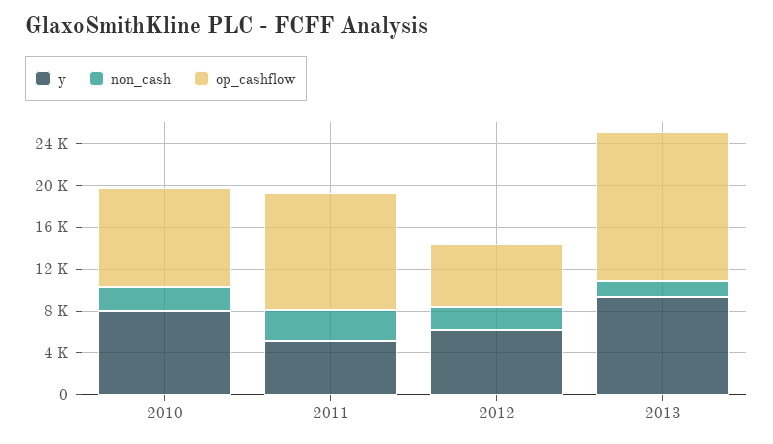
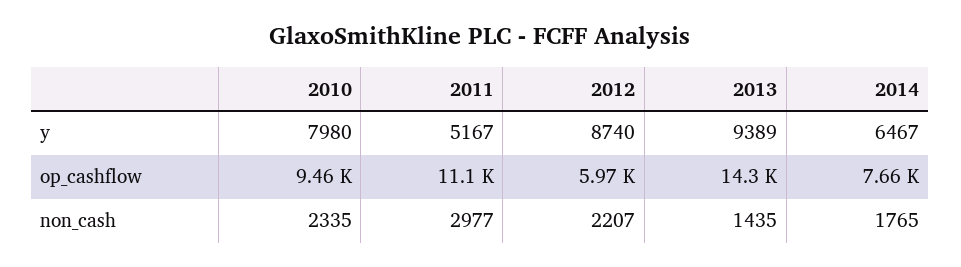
y, 2012: 6000 -> 8740
y, 2014: none -> 6467
op_cashflow, 2014: none -> 7660
non_cash, 2014: none -> 1765

